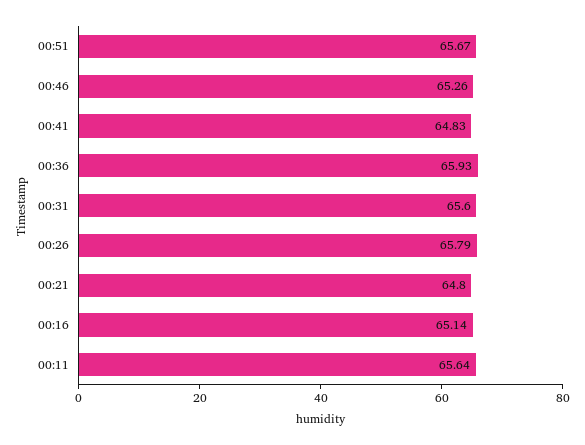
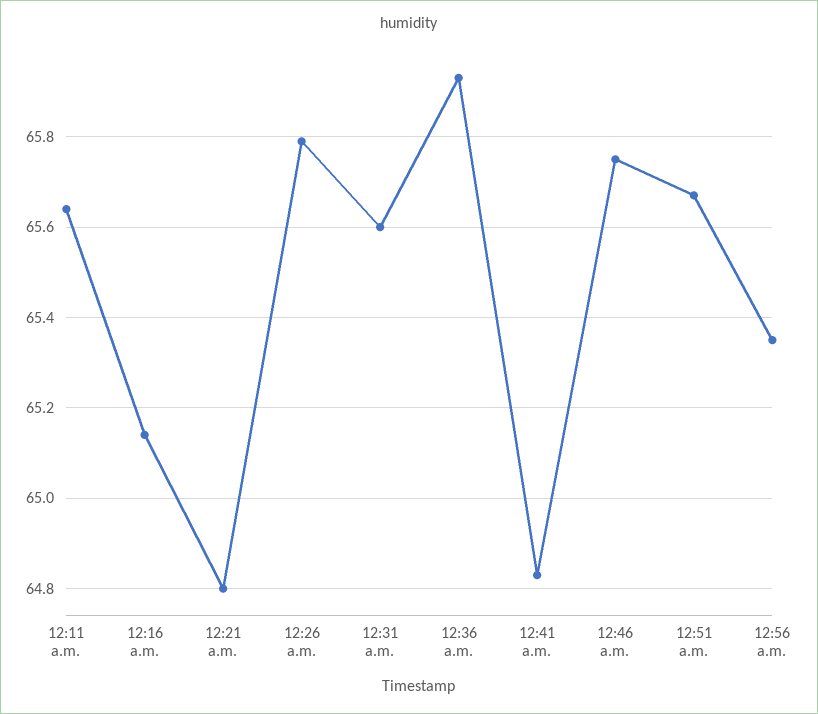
00:46: 65.26 -> 65.75
12:56 a.m.: none -> 65.35

